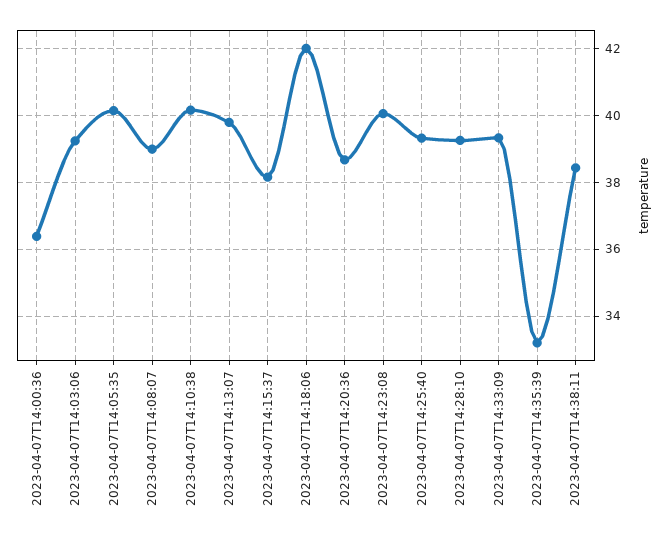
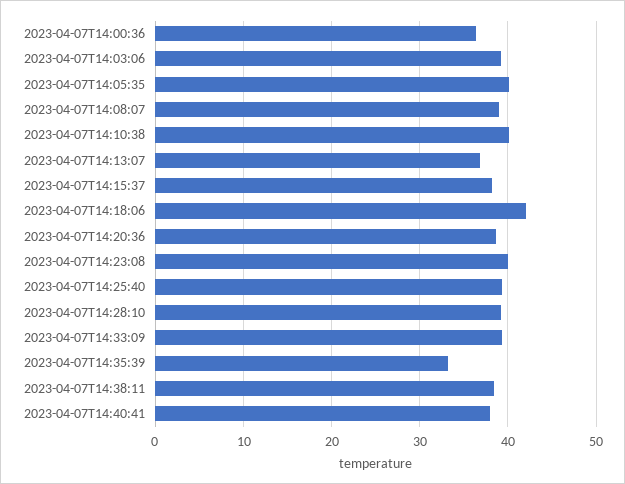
2023-04-07T14:13:07: 39.8 -> 37
2023-04-07T14:40:41: none -> 38

